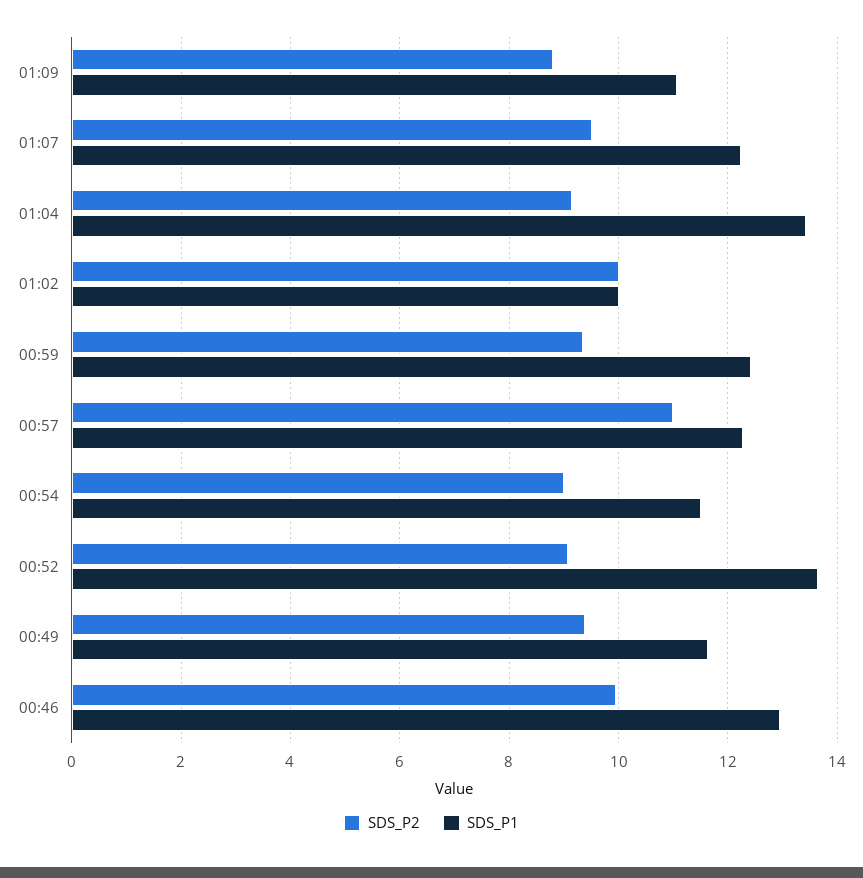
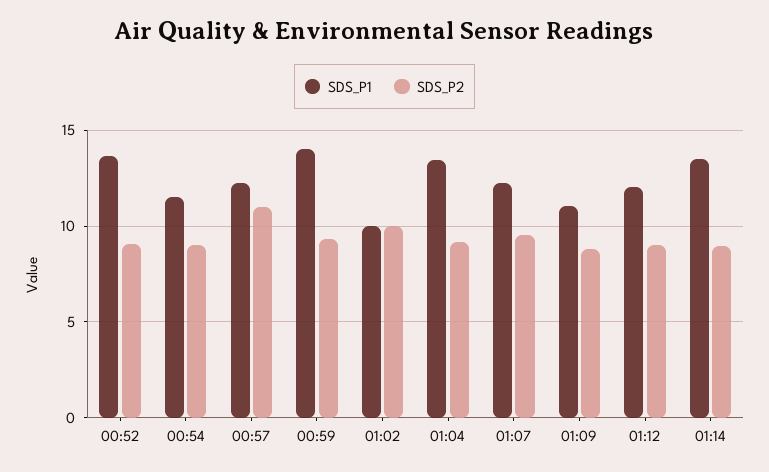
SDS_P1, 00:59: 12.4 -> 14
SDS_P2, 00:49: 9.4 -> none
SDS_P1, 00:49: 11.6 -> none
SDS_P2, 00:46: 10 -> none
SDS_P1, 00:46: 13 -> none
SDS_P1, 01:12: none -> 12
SDS_P2, 01:12: none -> 9
SDS_P1, 01:14: none -> 13.5
SDS_P2, 01:14: none -> 9

